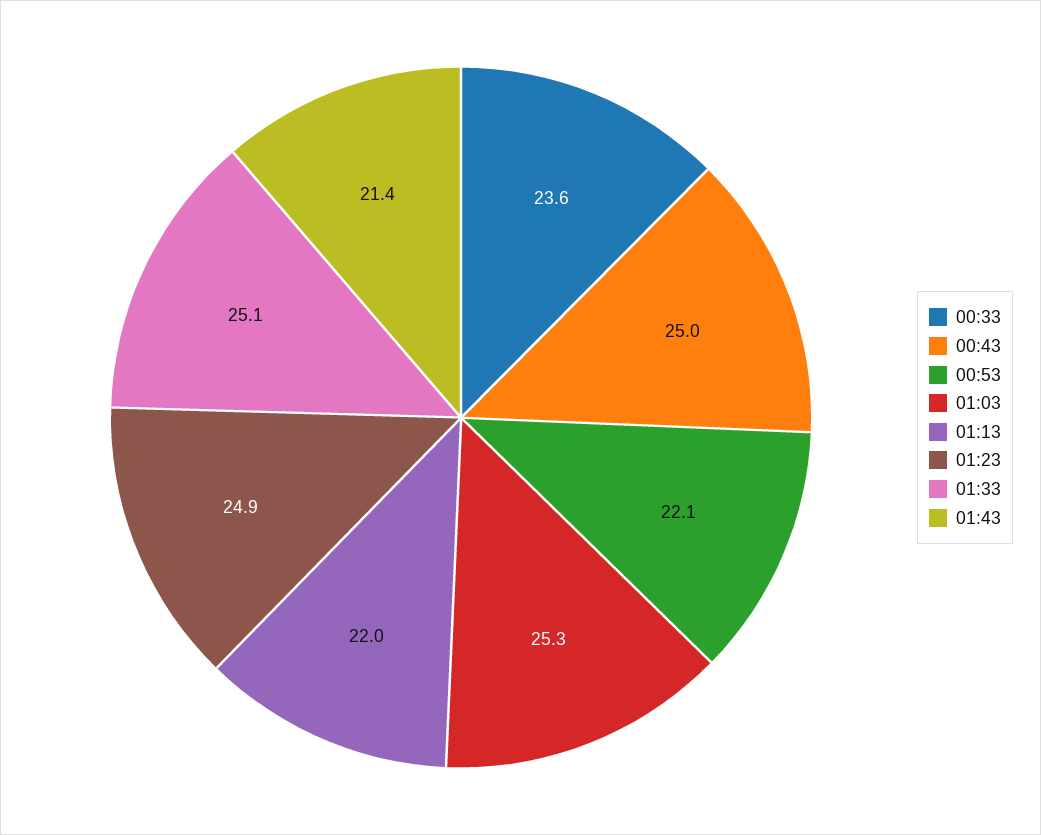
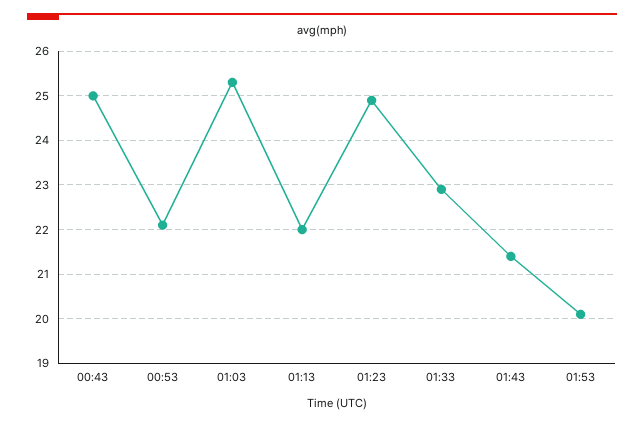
00:33: 23.6 -> none
01:33: 25.1 -> 23
01:53: none -> 20

